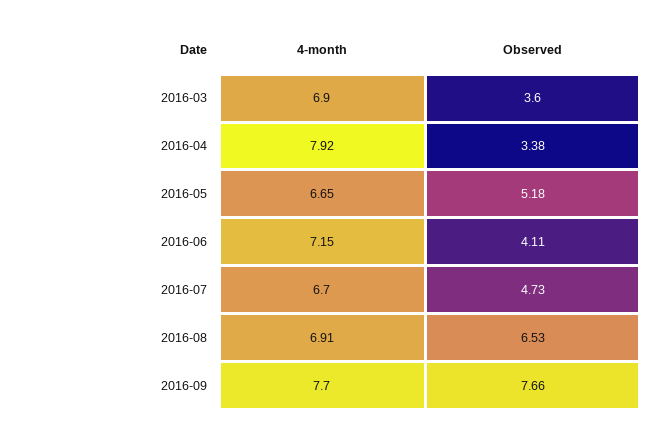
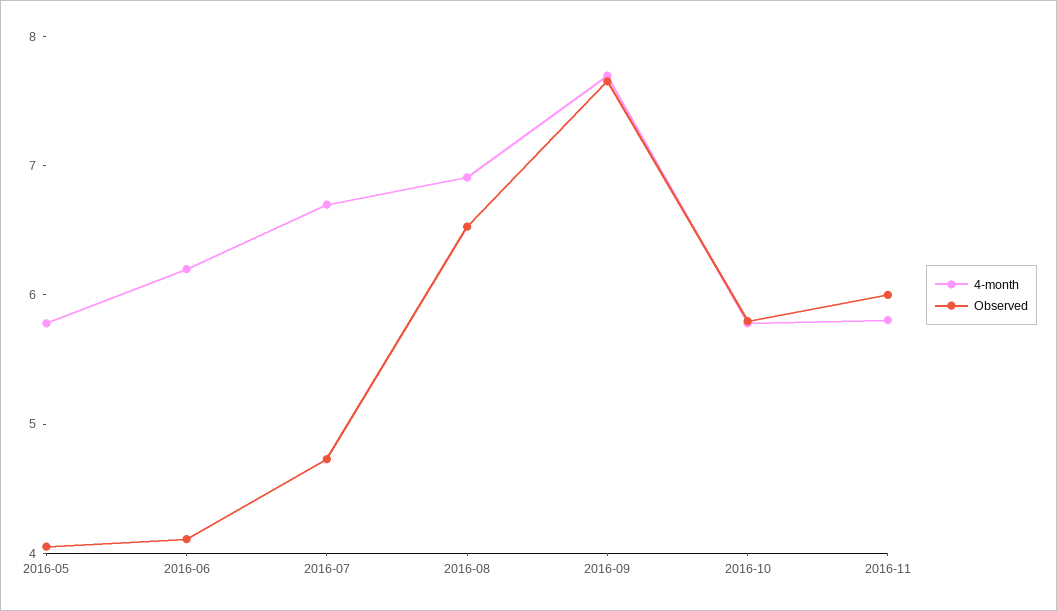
4-month, 2016-03: 6.9 -> none
Observed, 2016-03: 3.6 -> none
4-month, 2016-04: 7.92 -> none
Observed, 2016-04: 3.38 -> none
4-month, 2016-05: 6.65 -> 5.8
Observed, 2016-05: 5.18 -> 4
4-month, 2016-06: 7.15 -> 6.2
4-month, 2016-10: none -> 5.8
Observed, 2016-10: none -> 5.8
4-month, 2016-11: none -> 5.8
Observed, 2016-11: none -> 6

